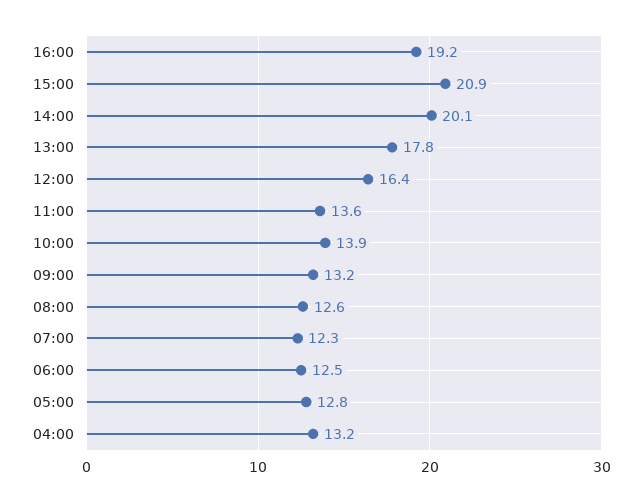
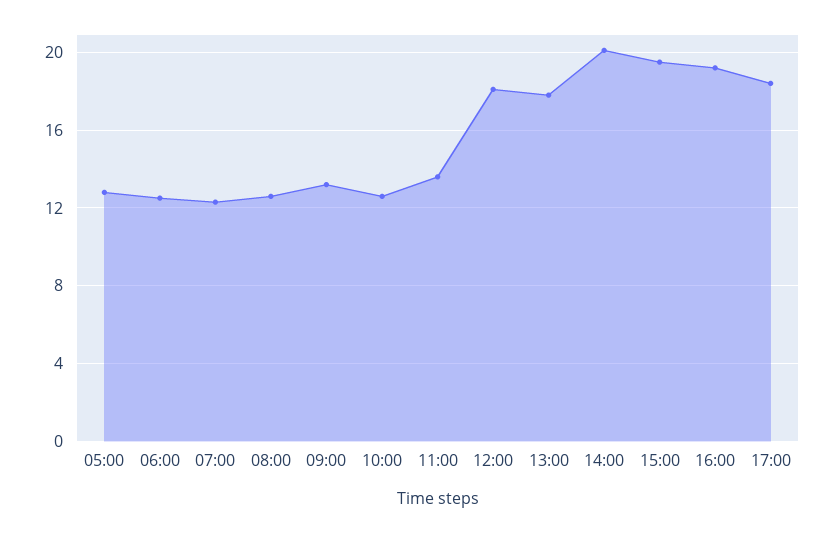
15:00: 20.9 -> 19.5
12:00: 16.4 -> 18
10:00: 13.9 -> 12.5
04:00: 13.2 -> none
17:00: none -> 18.5

